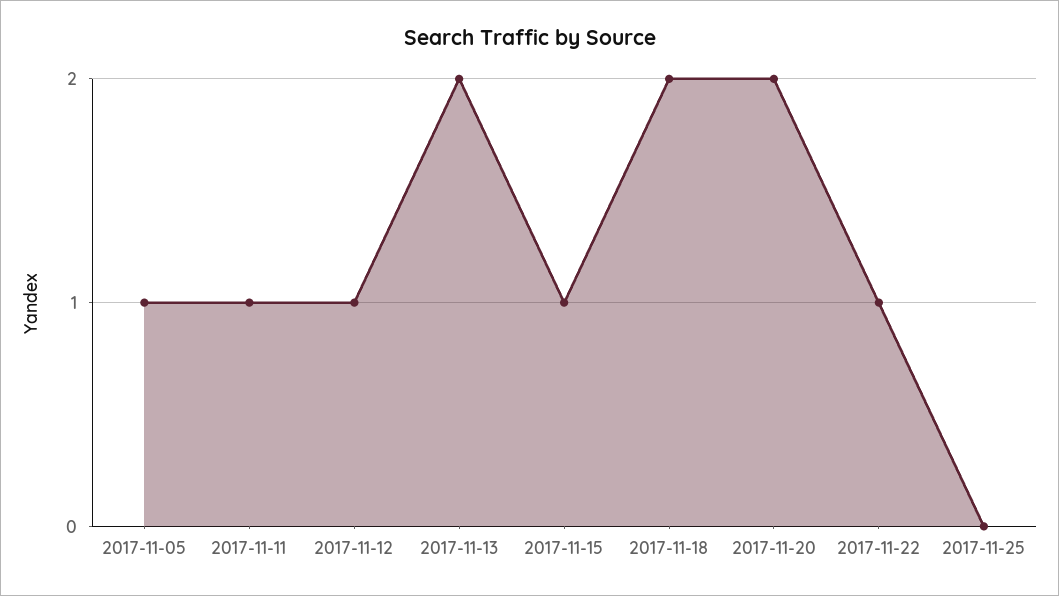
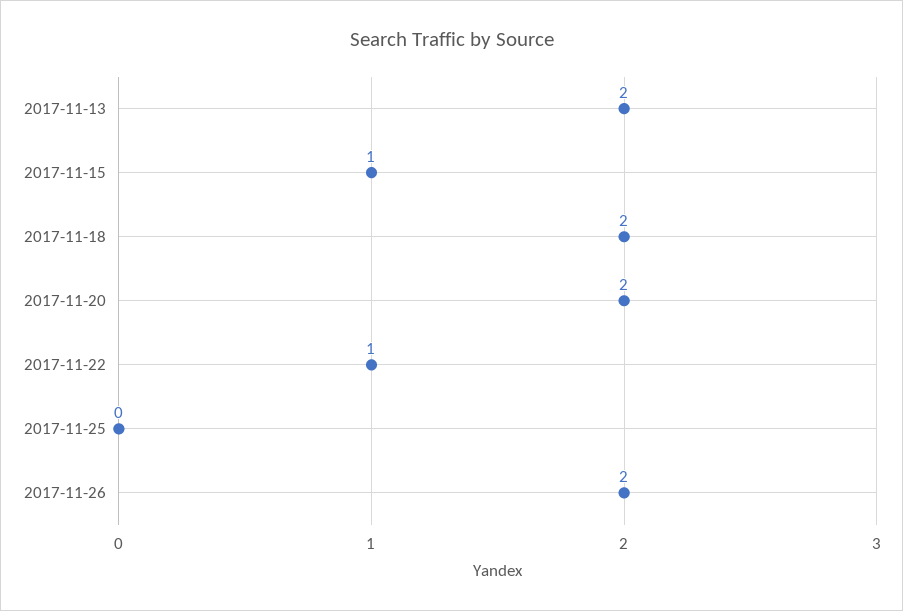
2017-11-05: 1 -> none
2017-11-11: 1 -> none
2017-11-12: 1 -> none
2017-11-26: none -> 2

